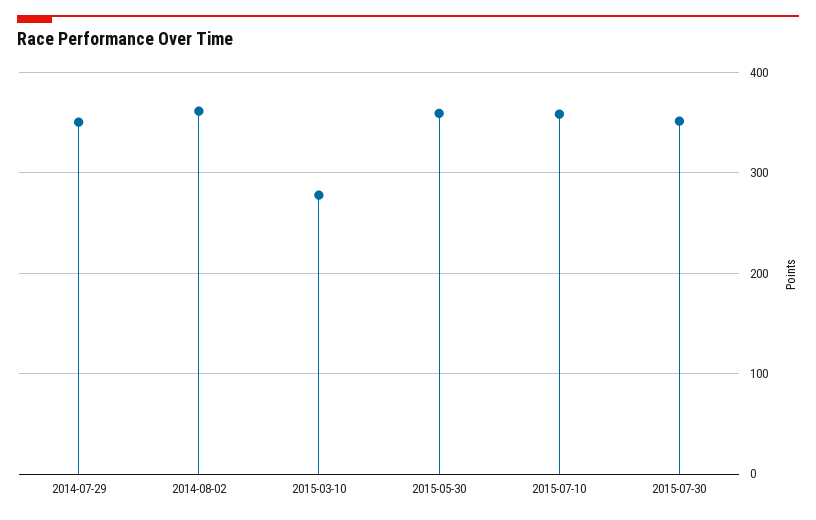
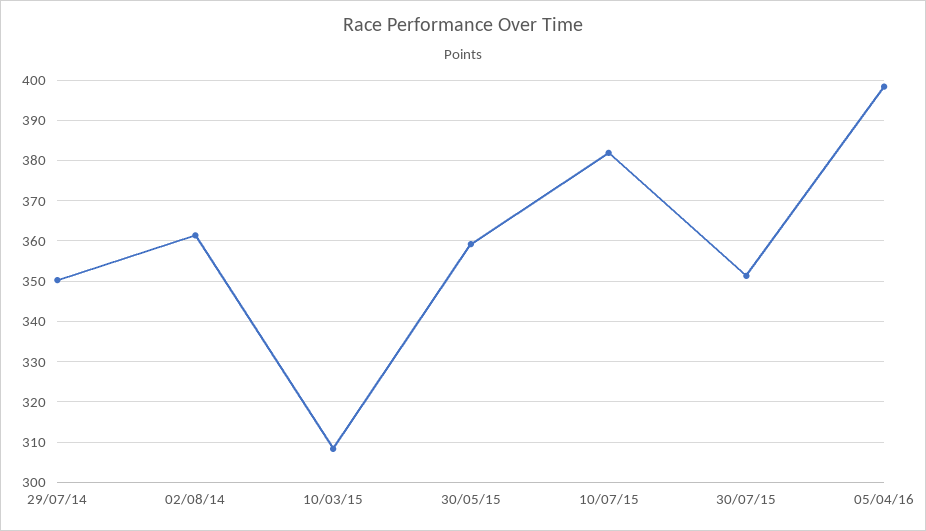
2015-03-10: 280 -> 308
2015-07-10: 360 -> 382
05/04/16: none -> 398

